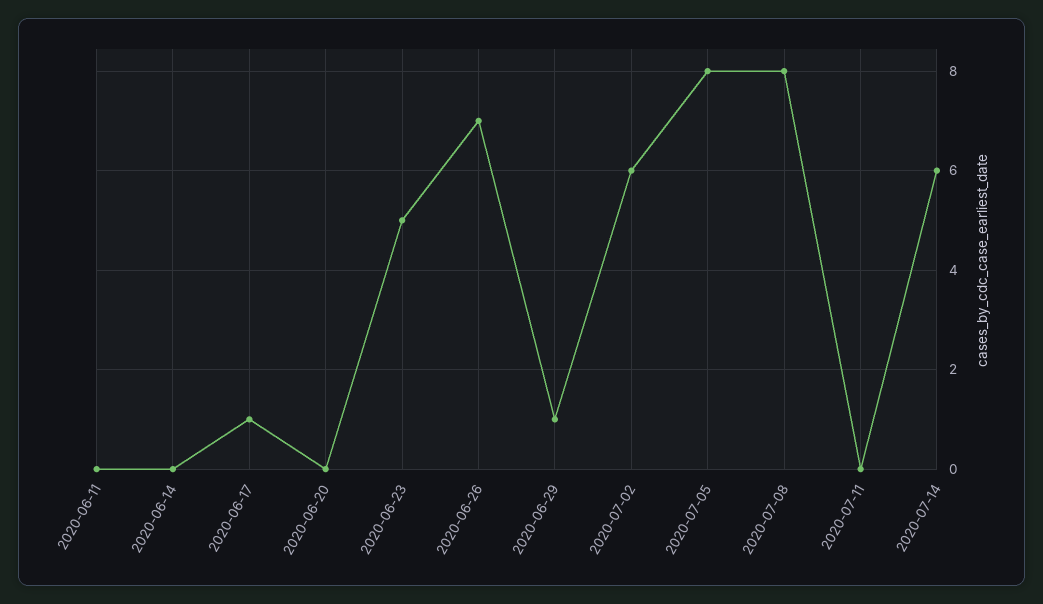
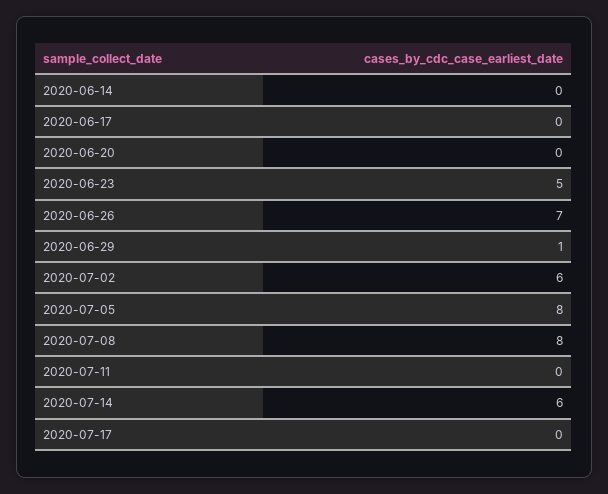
2020-06-11: 0 -> none
2020-06-17: 1 -> 0
2020-07-17: none -> 0

